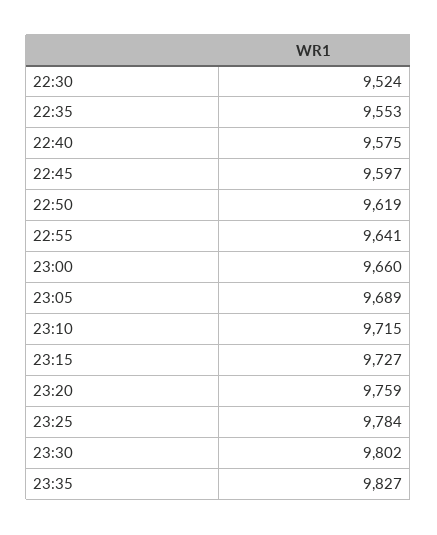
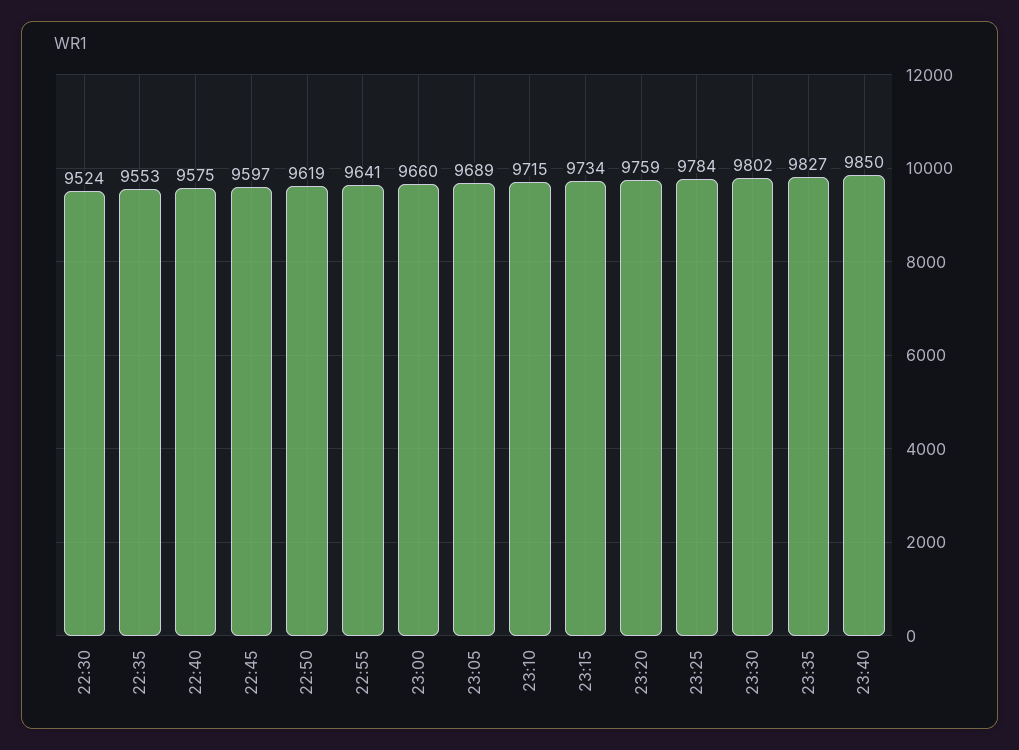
23:15: 9727 -> 9734
23:40: none -> 9850

